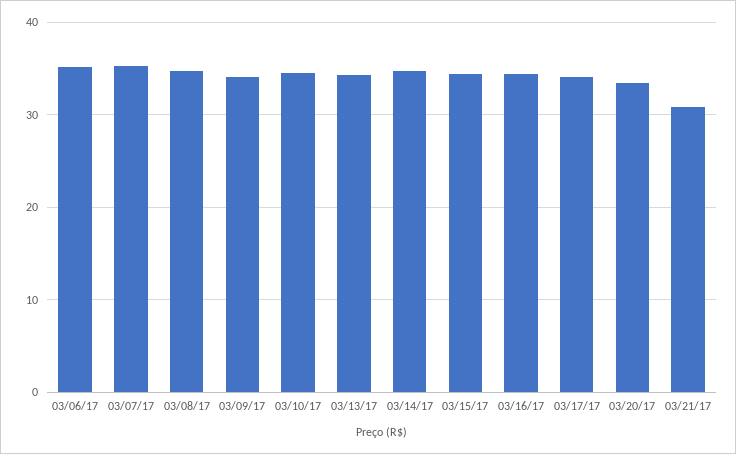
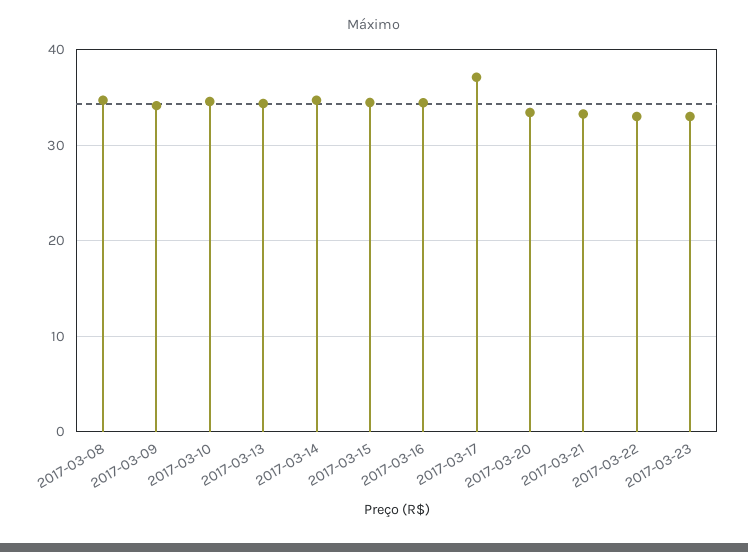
03/06/17: 35 -> none
03/07/17: 35 -> none
03/17/17: 34 -> 37
03/21/17: 31 -> 33
2017-03-22: none -> 33
2017-03-23: none -> 33

